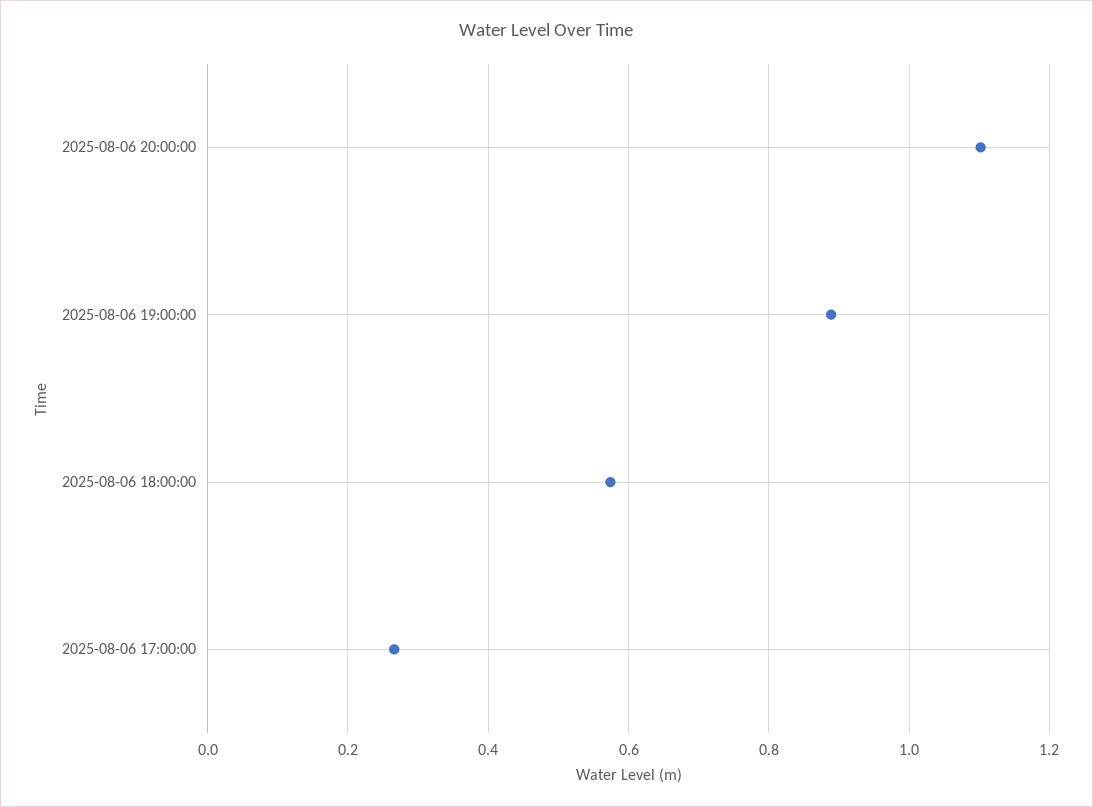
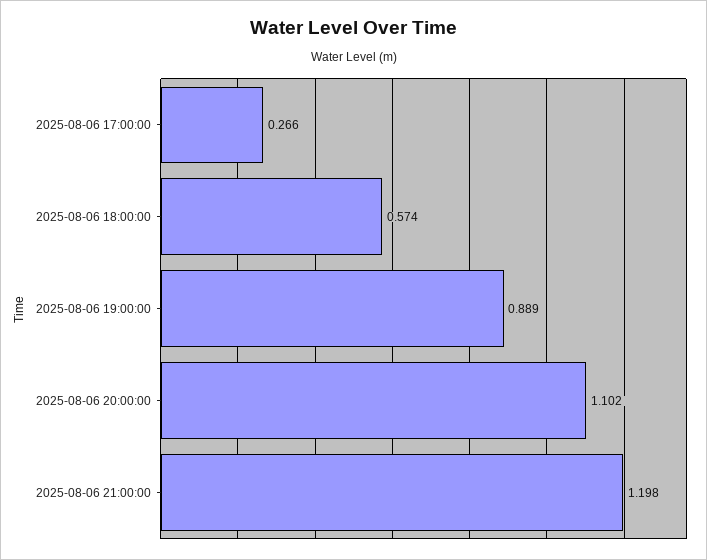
2025-08-06 21:00:00: none -> 1.198

